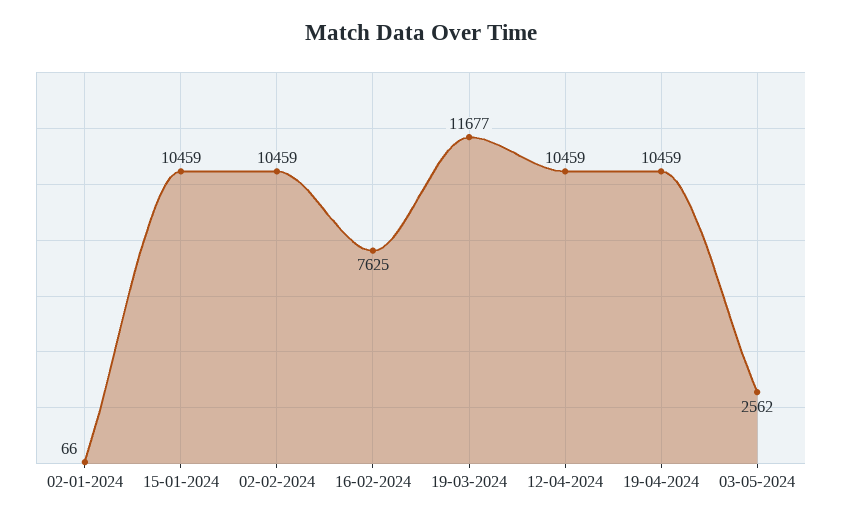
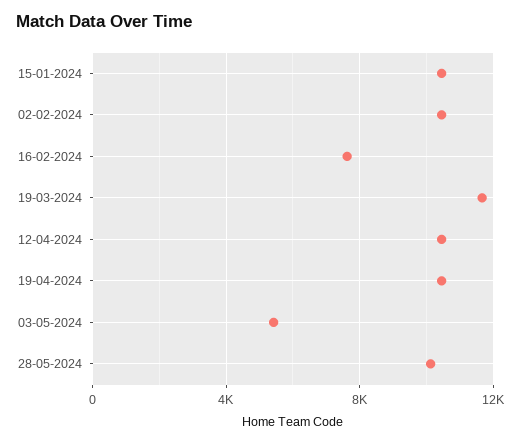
02-01-2024: 66 -> none
03-05-2024: 2562 -> 5500
28-05-2024: none -> 10000

